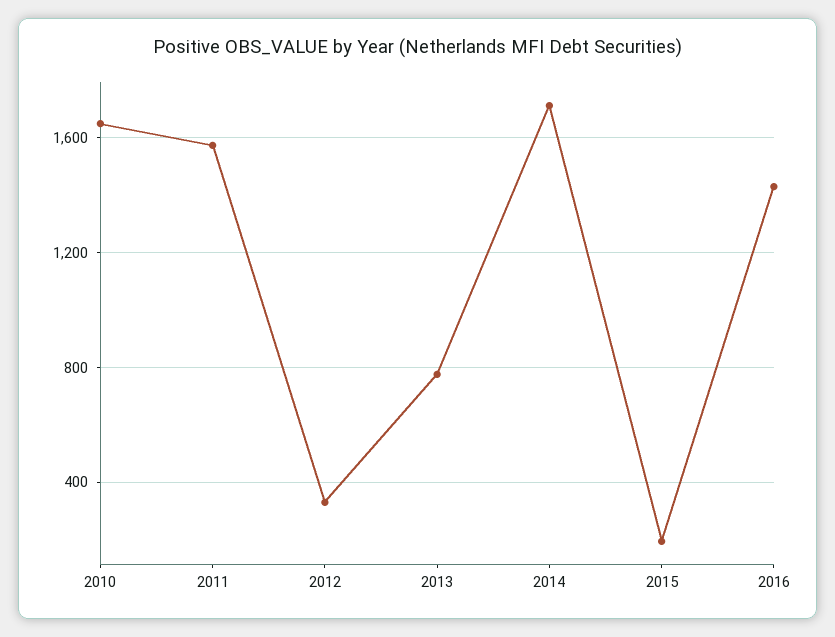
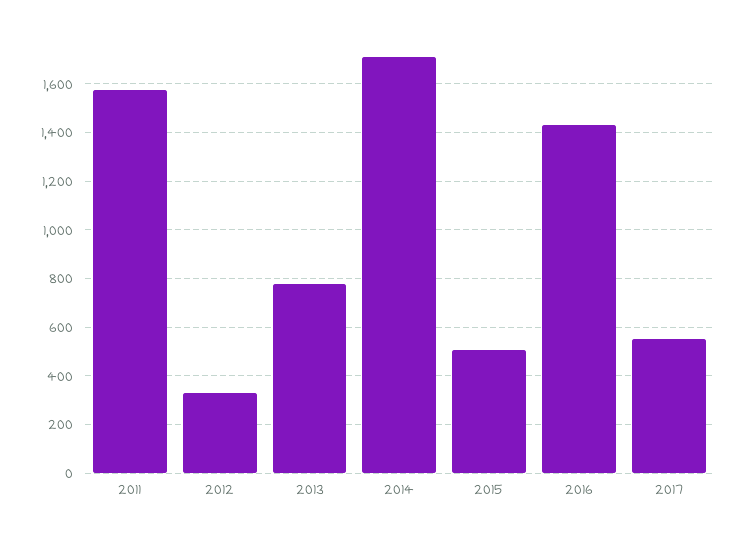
2010: 1650 -> none
2015: 200 -> 500
2017: none -> 550

